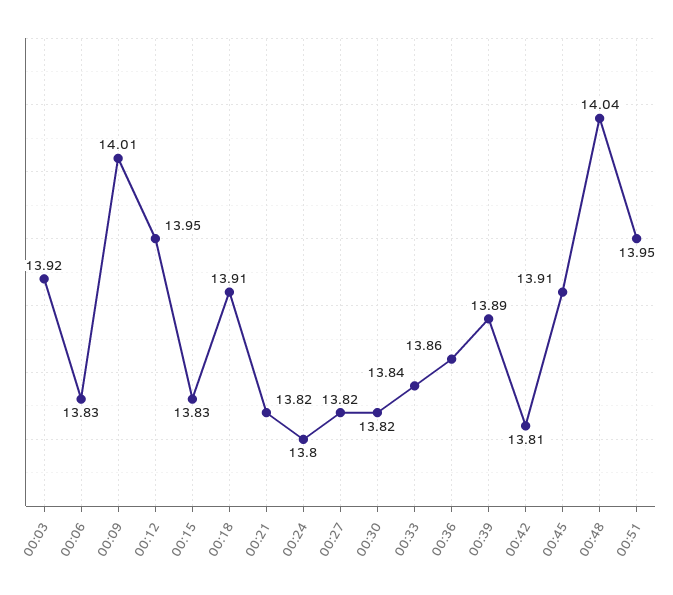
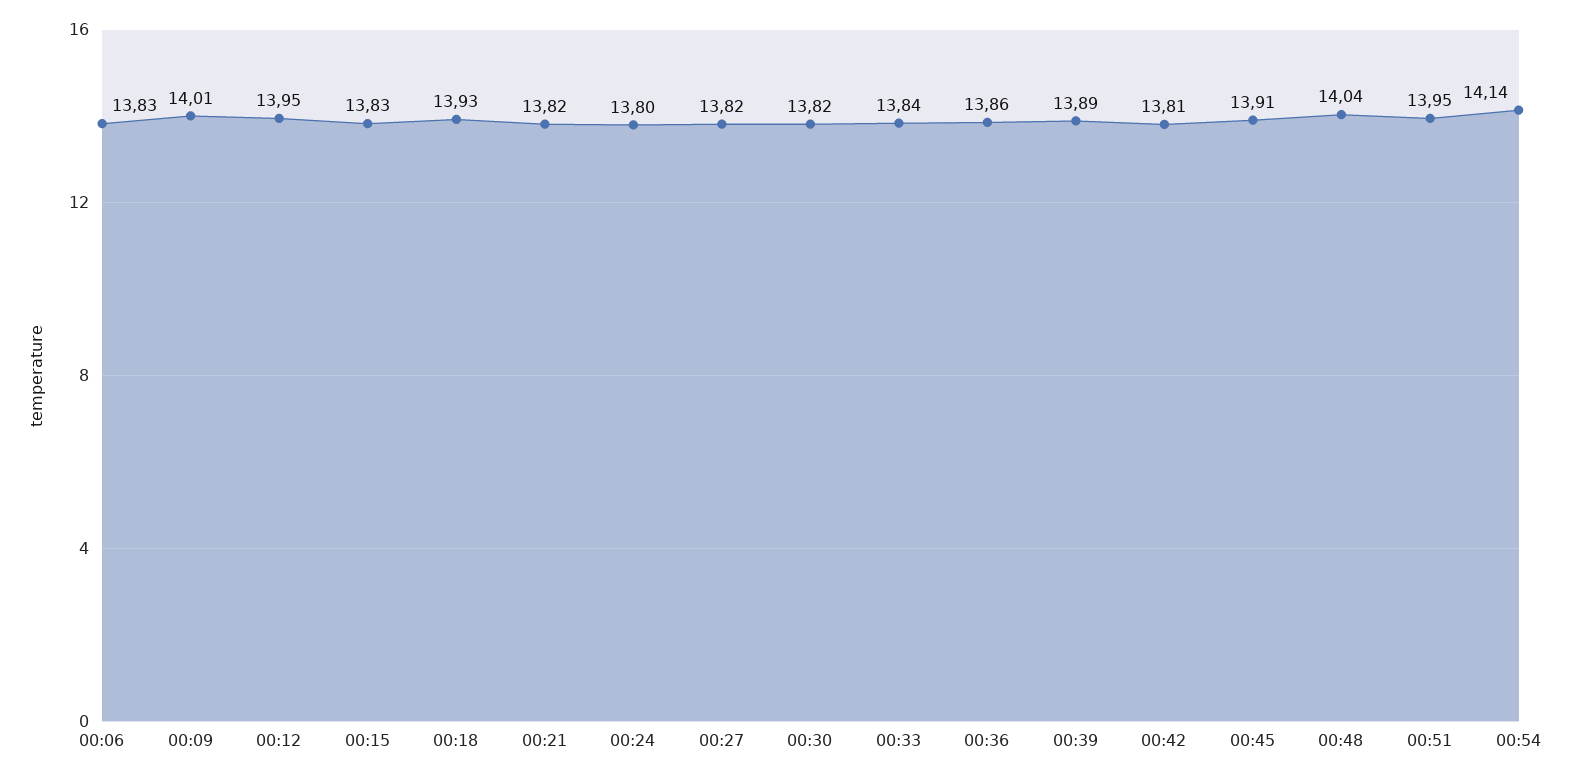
00:03: 13.92 -> none
00:18: 13.91 -> 13.93
00:54: none -> 14.14

